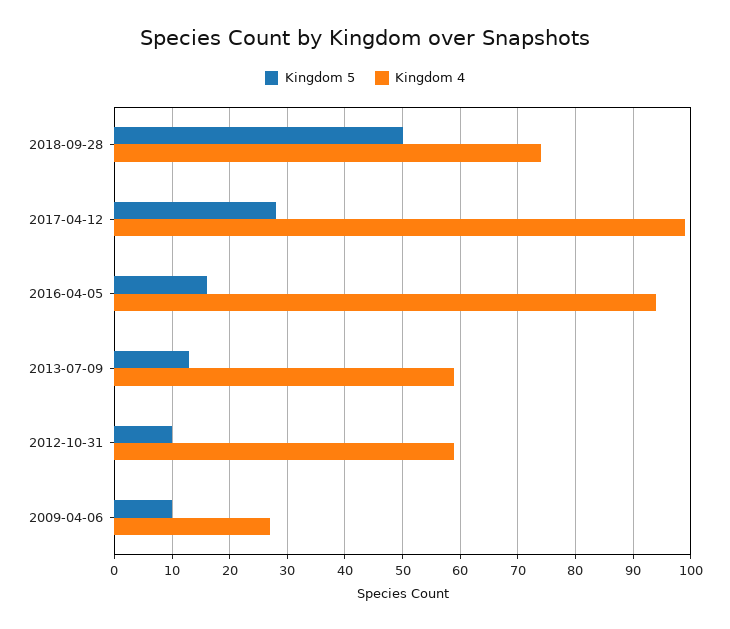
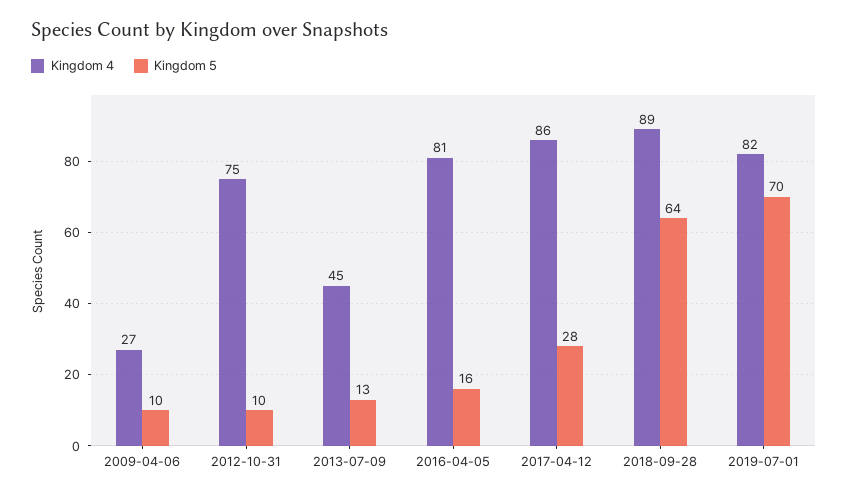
Kingdom 5, 2018-09-28: 50 -> 64
Kingdom 4, 2018-09-28: 75 -> 89
Kingdom 4, 2017-04-12: 100 -> 86
Kingdom 4, 2016-04-05: 95 -> 81
Kingdom 4, 2013-07-09: 60 -> 45
Kingdom 4, 2012-10-31: 60 -> 75
Kingdom 4, 2019-07-01: none -> 82
Kingdom 5, 2019-07-01: none -> 70

